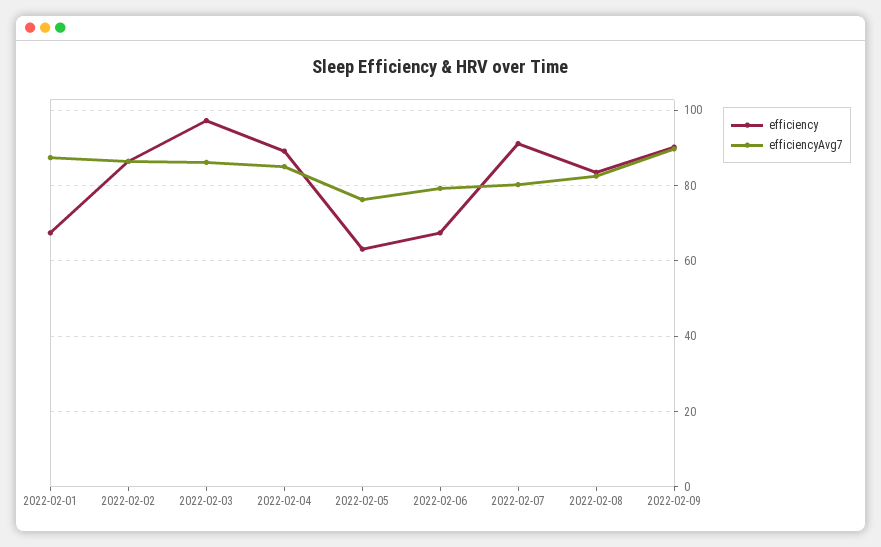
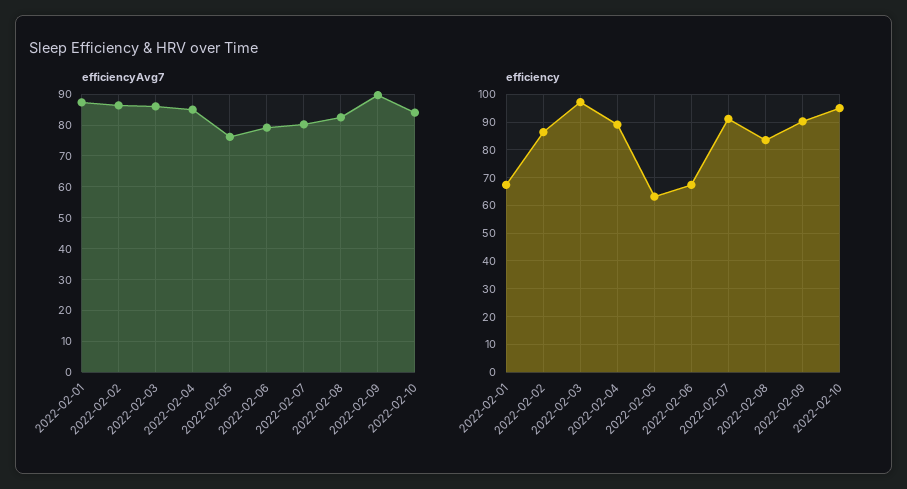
efficiencyAvg7, 2022-02-10: none -> 84
efficiency, 2022-02-10: none -> 95

